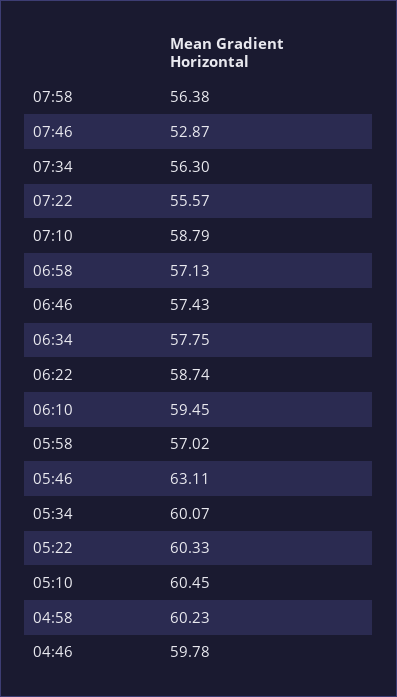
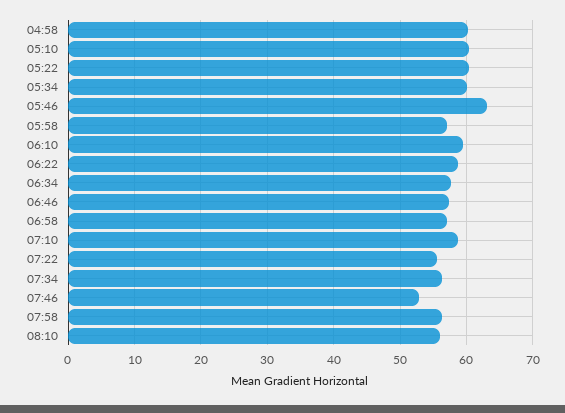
04:46: 59.78 -> none
08:10: none -> 56

